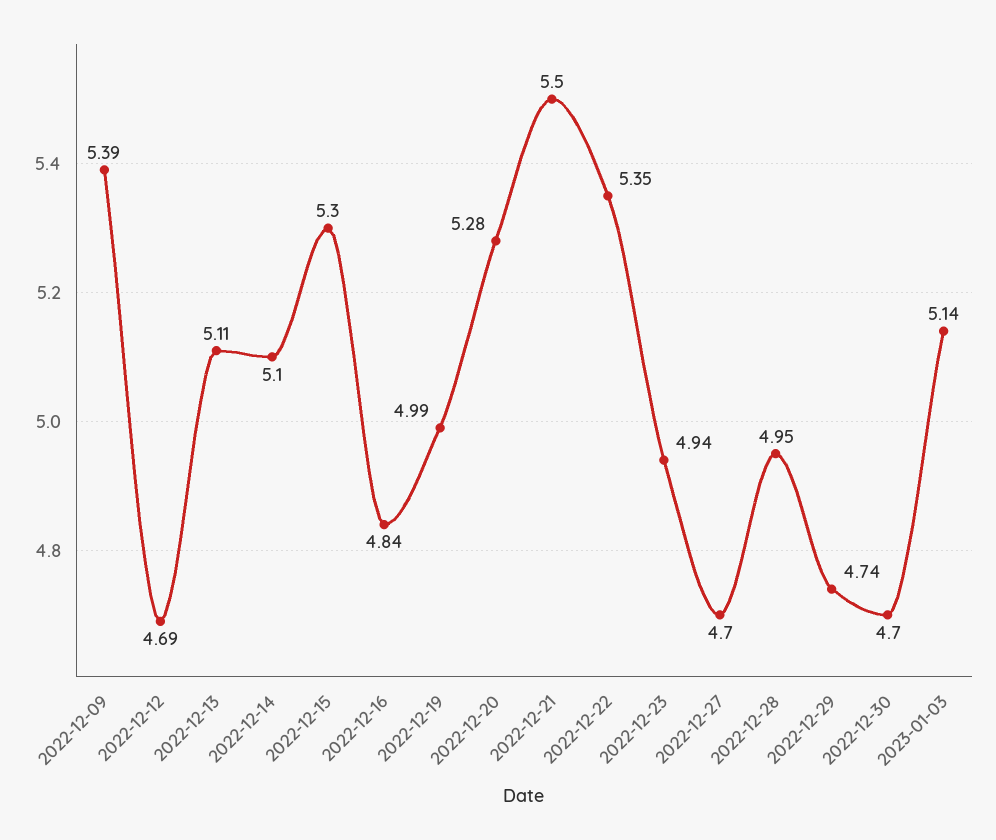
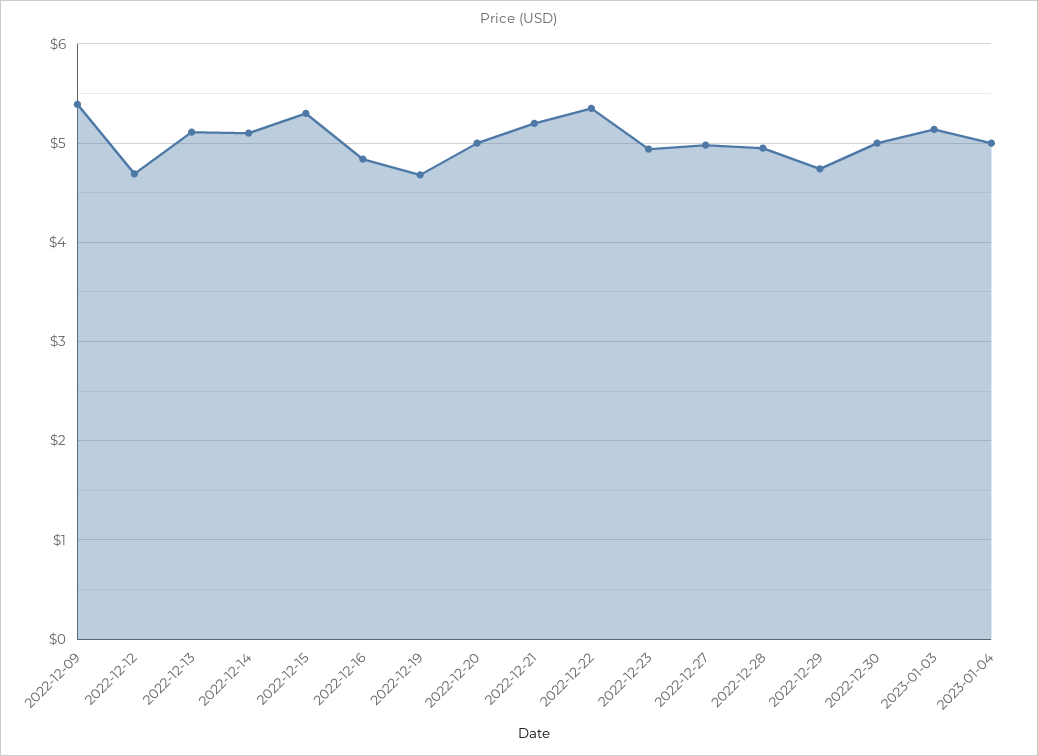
2022-12-19: 4.99 -> 4.7
2022-12-20: 5.28 -> 5
2022-12-21: 5.5 -> 5.2
2022-12-27: 4.7 -> 5
2022-12-30: 4.7 -> 5
2023-01-04: none -> 5

